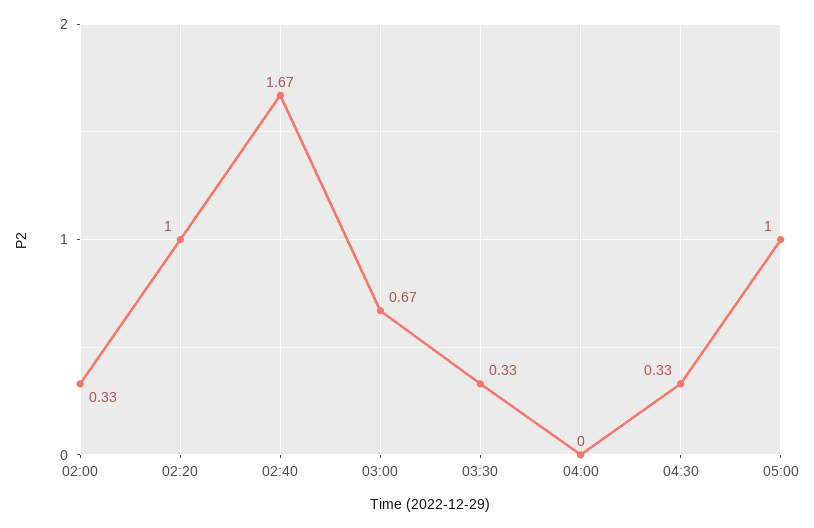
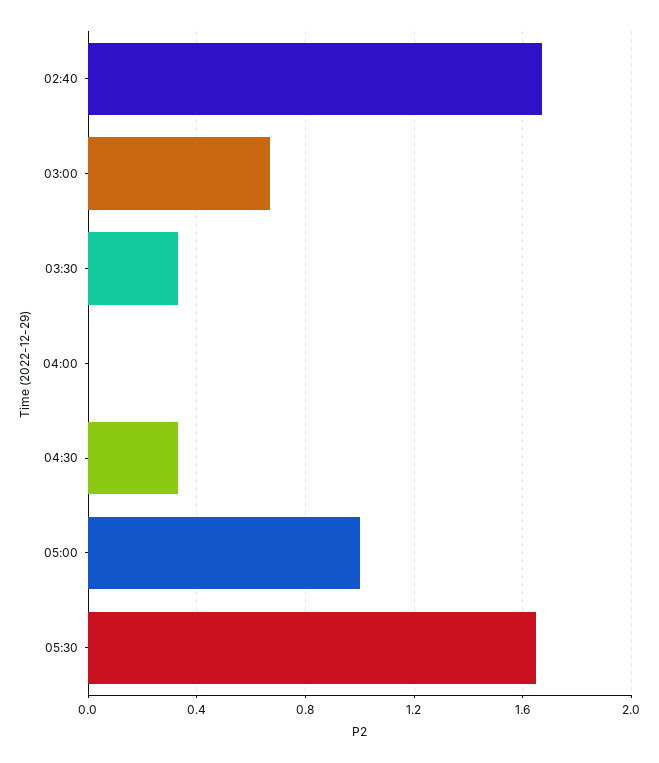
02:00: 0.33 -> none
02:20: 1 -> none
05:30: none -> 1.65

